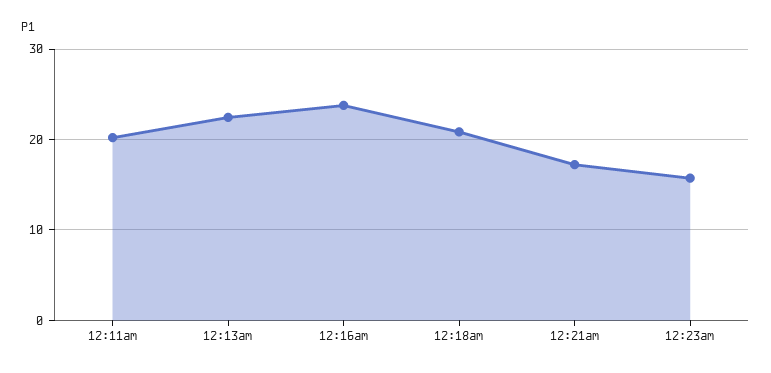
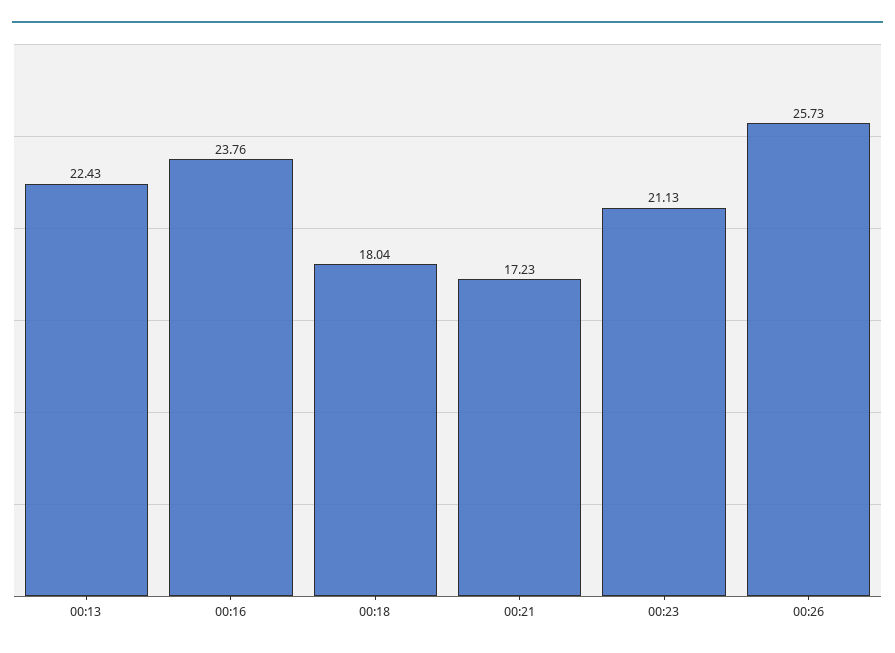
12:11am: 20 -> none
12:18am: 21 -> 18.04
12:23am: 16 -> 21.13
00:26: none -> 25.73

